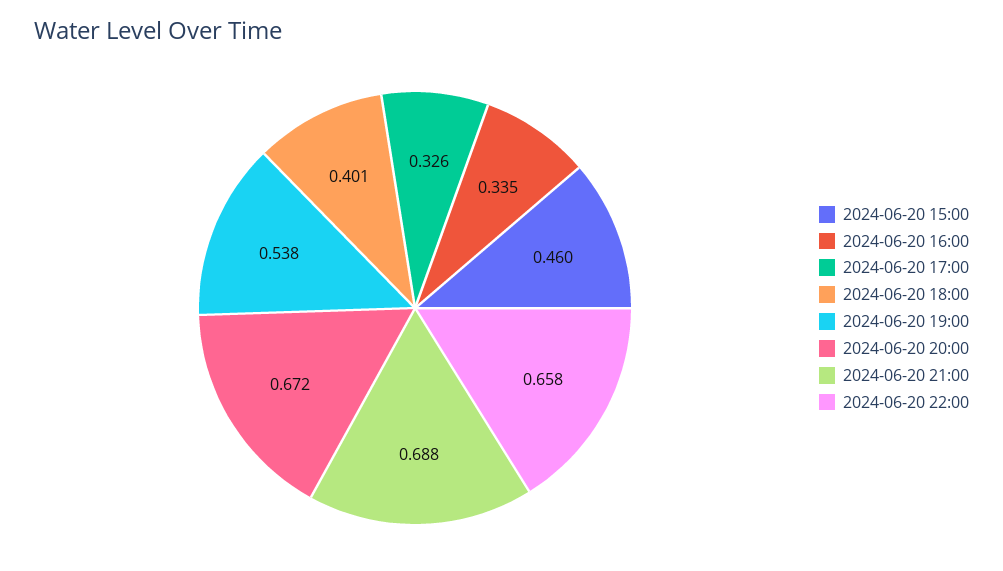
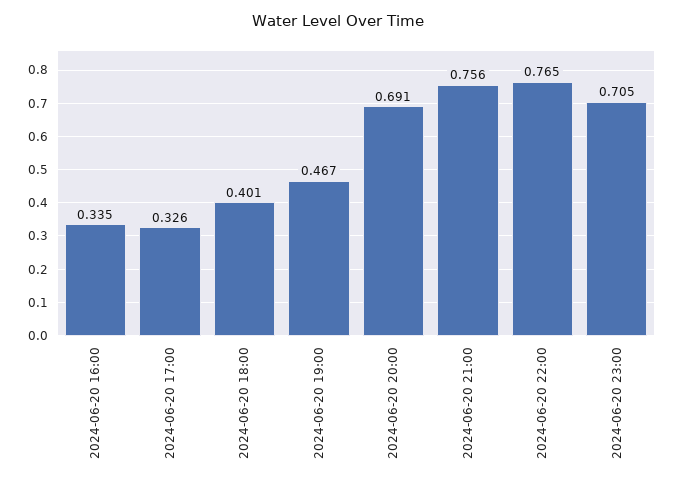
2024-06-20 15:00: 0.46 -> none
2024-06-20 19:00: 0.538 -> 0.467
2024-06-20 20:00: 0.672 -> 0.691
2024-06-20 21:00: 0.688 -> 0.756
2024-06-20 22:00: 0.658 -> 0.765
2024-06-20 23:00: none -> 0.705

